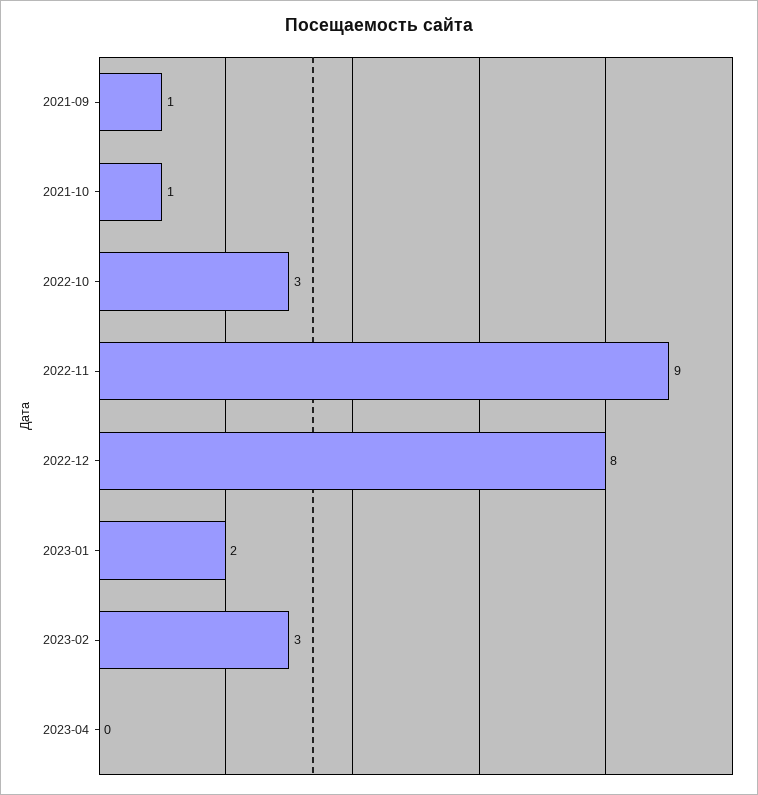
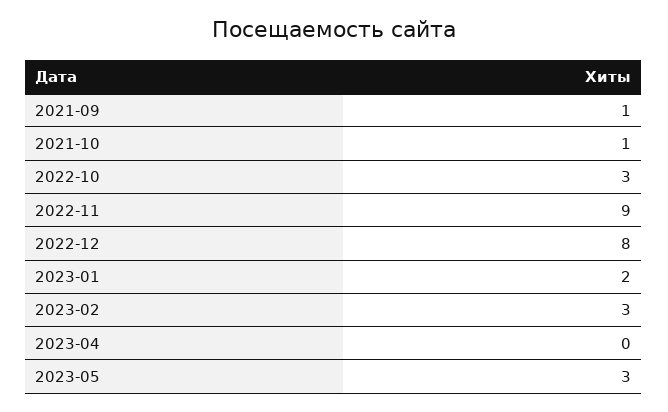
2023-05: none -> 3

